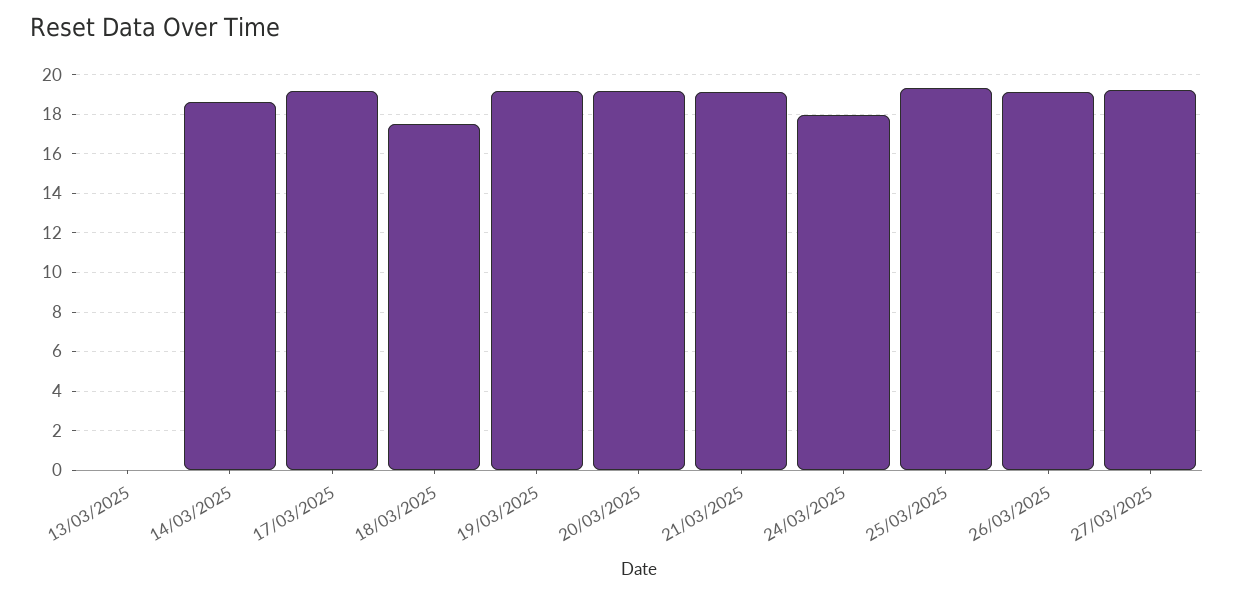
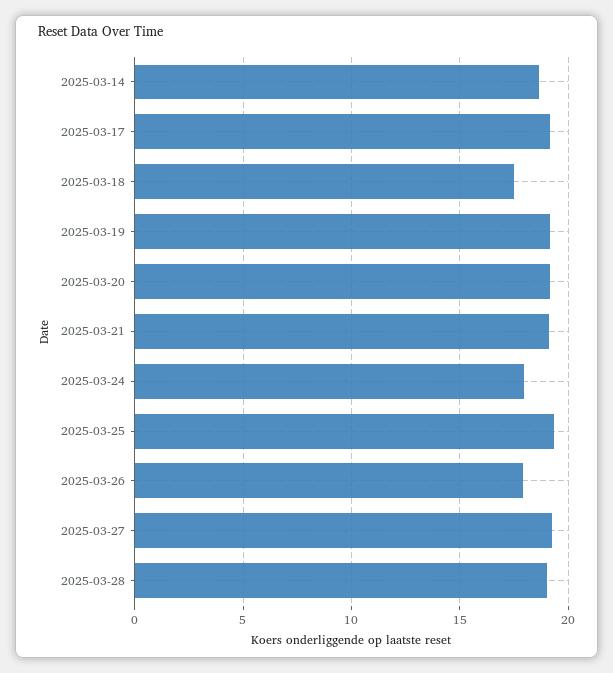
13/03/2025: 0 -> none
26/03/2025: 19 -> 18
2025-03-28: none -> 19

